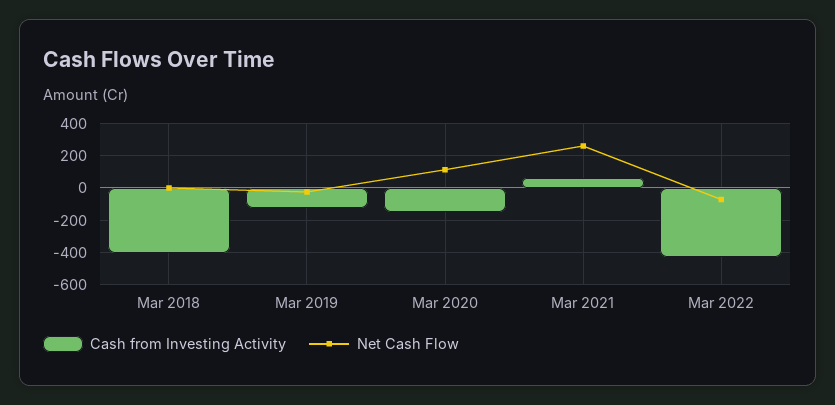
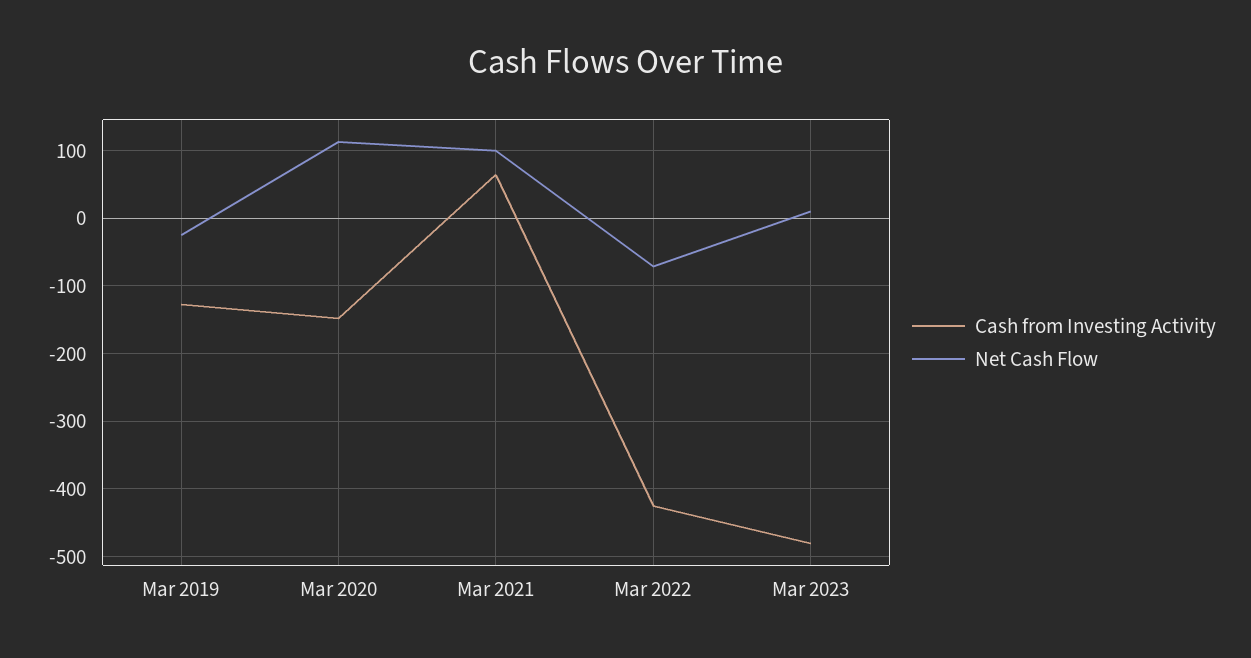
Cash from Investing Activity, Mar 2018: -400 -> none
Net Cash Flow, Mar 2018: 0 -> none
Net Cash Flow, Mar 2021: 250 -> 100
Cash from Investing Activity, Mar 2023: none -> -480
Net Cash Flow, Mar 2023: none -> 10

